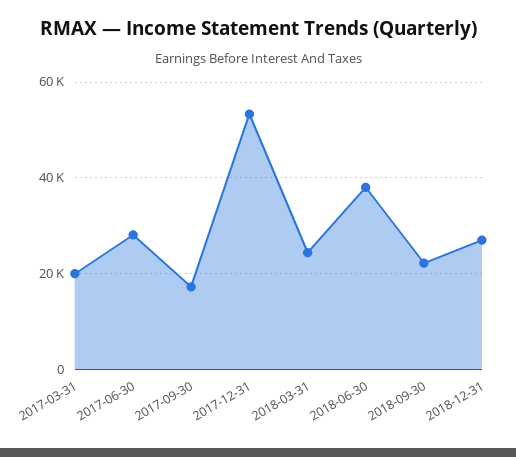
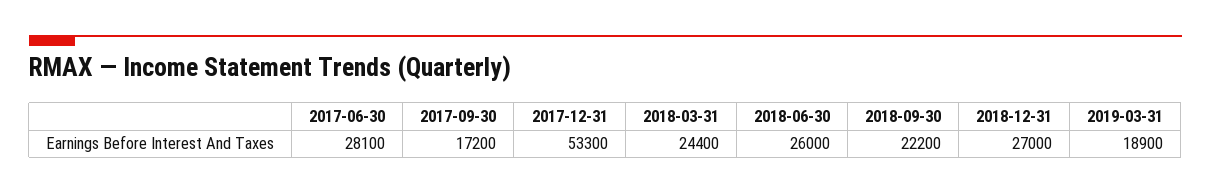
2017-03-31: 20000 -> none
2018-06-30: 38000 -> 26000
2019-03-31: none -> 18900

